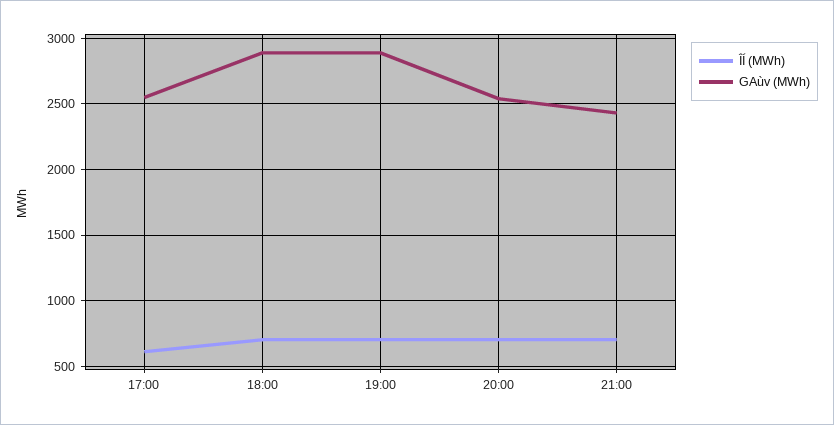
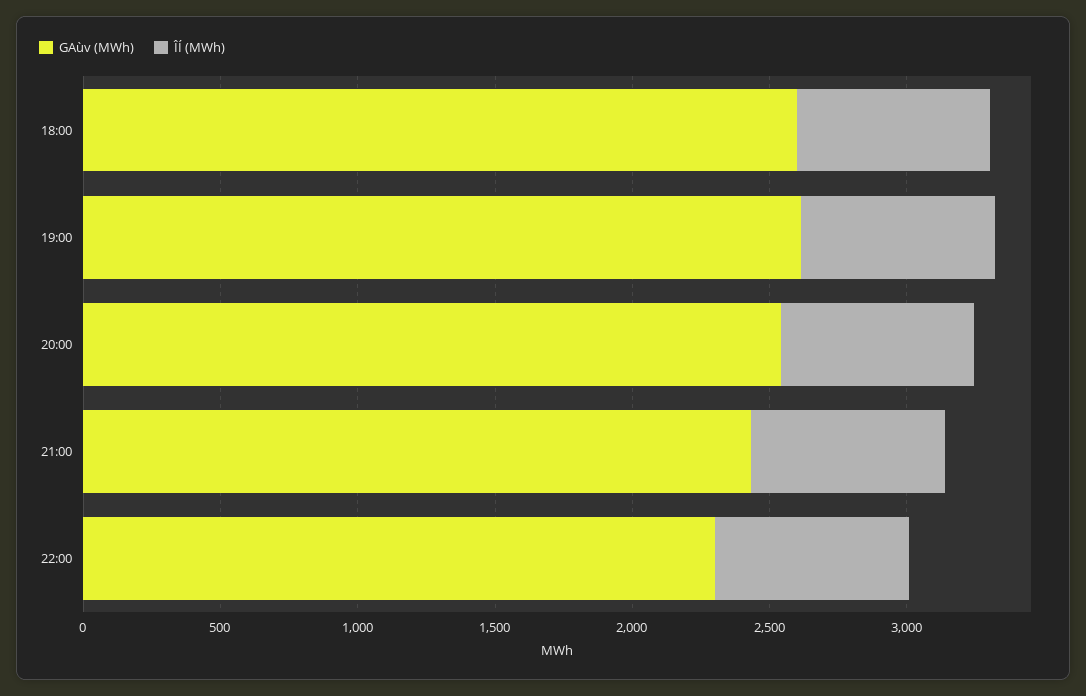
ÎÍ (MWh), 17:00: 600 -> none
GAùv (MWh), 17:00: 2550 -> none
GAùv (MWh), 18:00: 2900 -> 2600
GAùv (MWh), 19:00: 2900 -> 2600
GAùv (MWh), 22:00: none -> 2300
ÎÍ (MWh), 22:00: none -> 700

